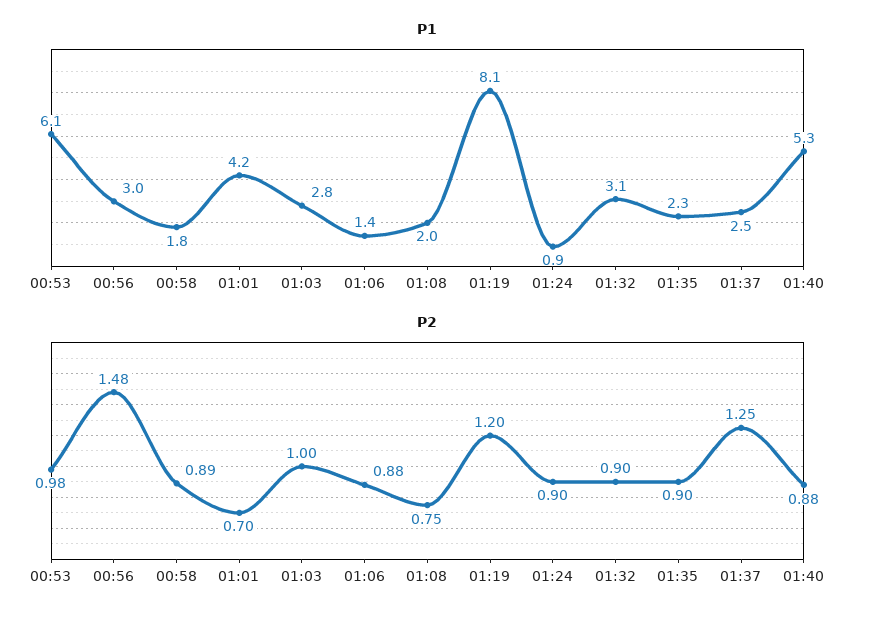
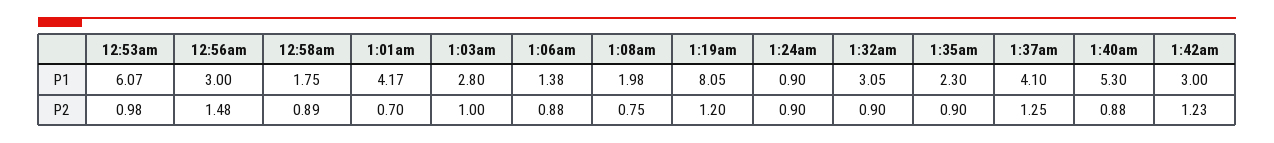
P1, 01:37: 2.5 -> 4.1
P1, 1:42am: none -> 3
P2, 1:42am: none -> 1.23

